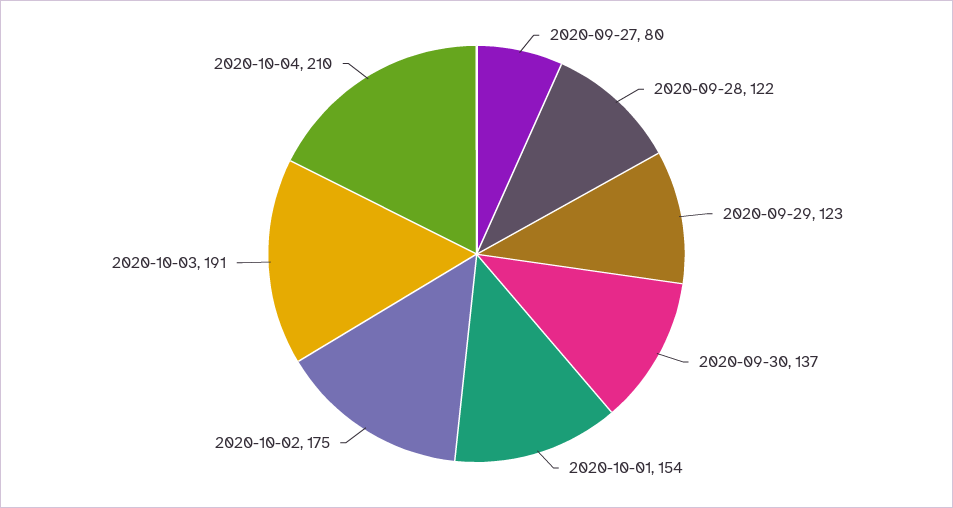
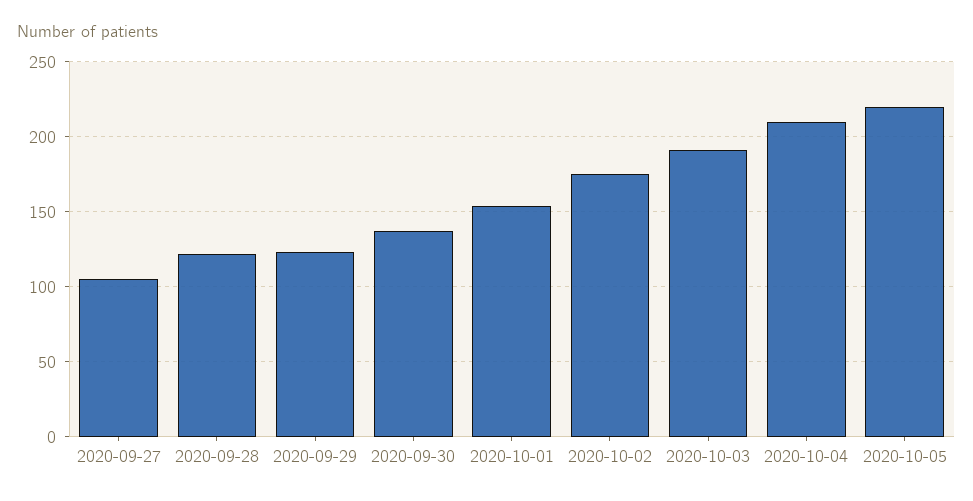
2020-09-27: 80 -> 105
2020-10-05: none -> 220

